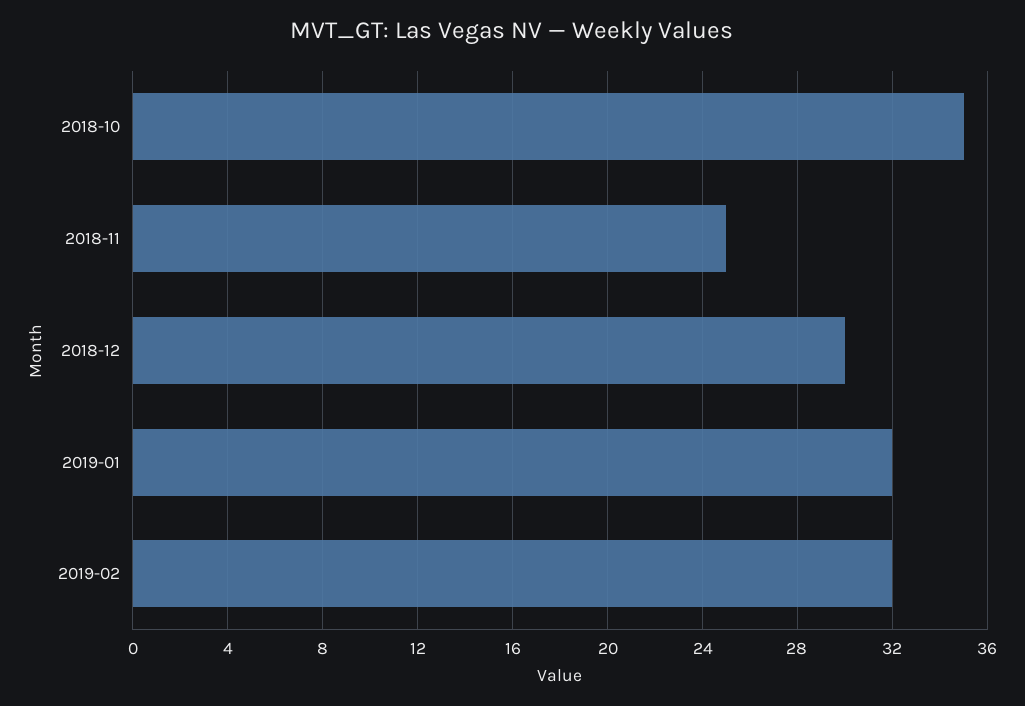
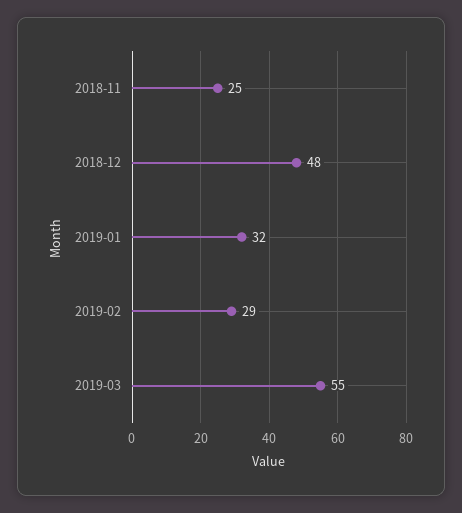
2018-10: 35 -> none
2018-12: 30 -> 48
2019-02: 32 -> 29
2019-03: none -> 55

